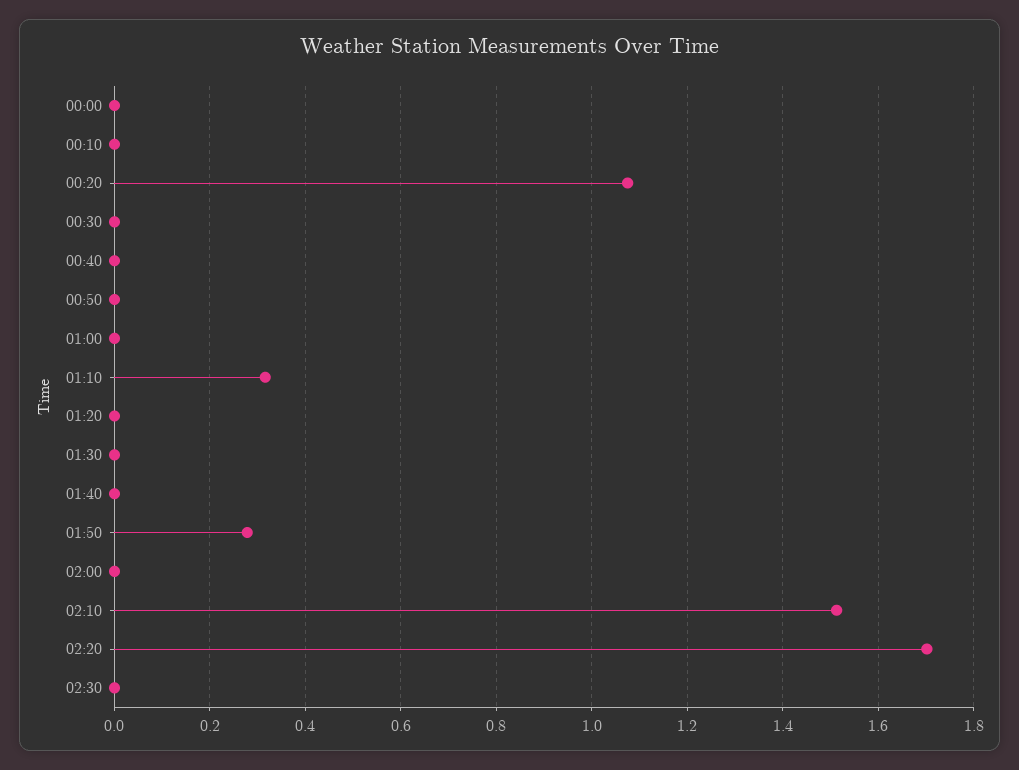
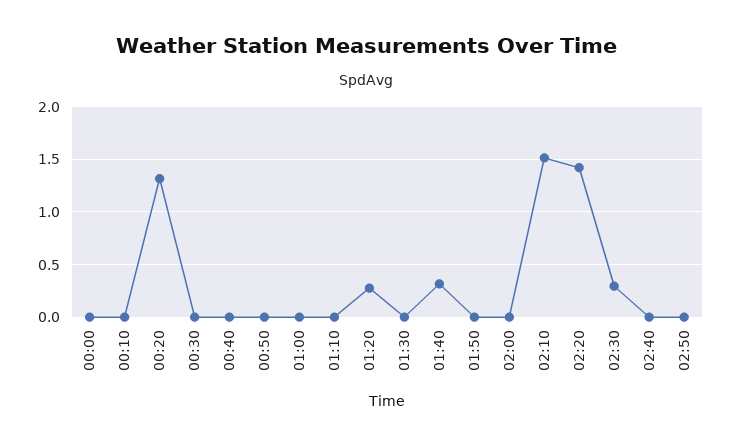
00:20: 1.08 -> 1.3
01:10: 0.32 -> 0
01:20: 0 -> 0.3
01:40: 0 -> 0.3
01:50: 0.28 -> 0
02:20: 1.7 -> 1.4
02:30: 0 -> 0.3
02:40: none -> 0
02:50: none -> 0

